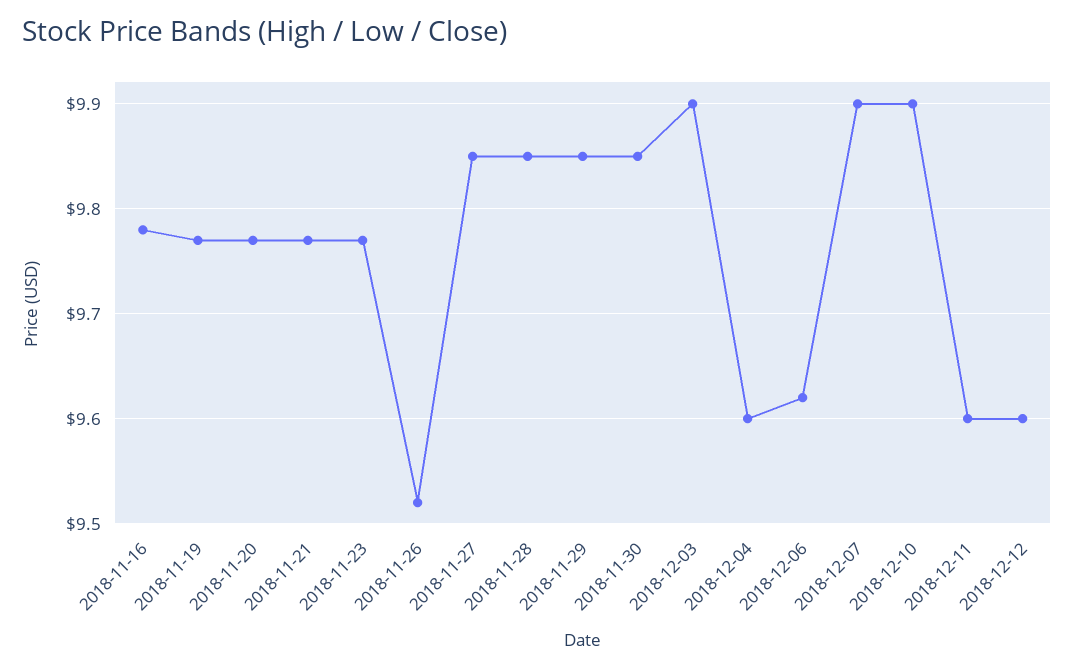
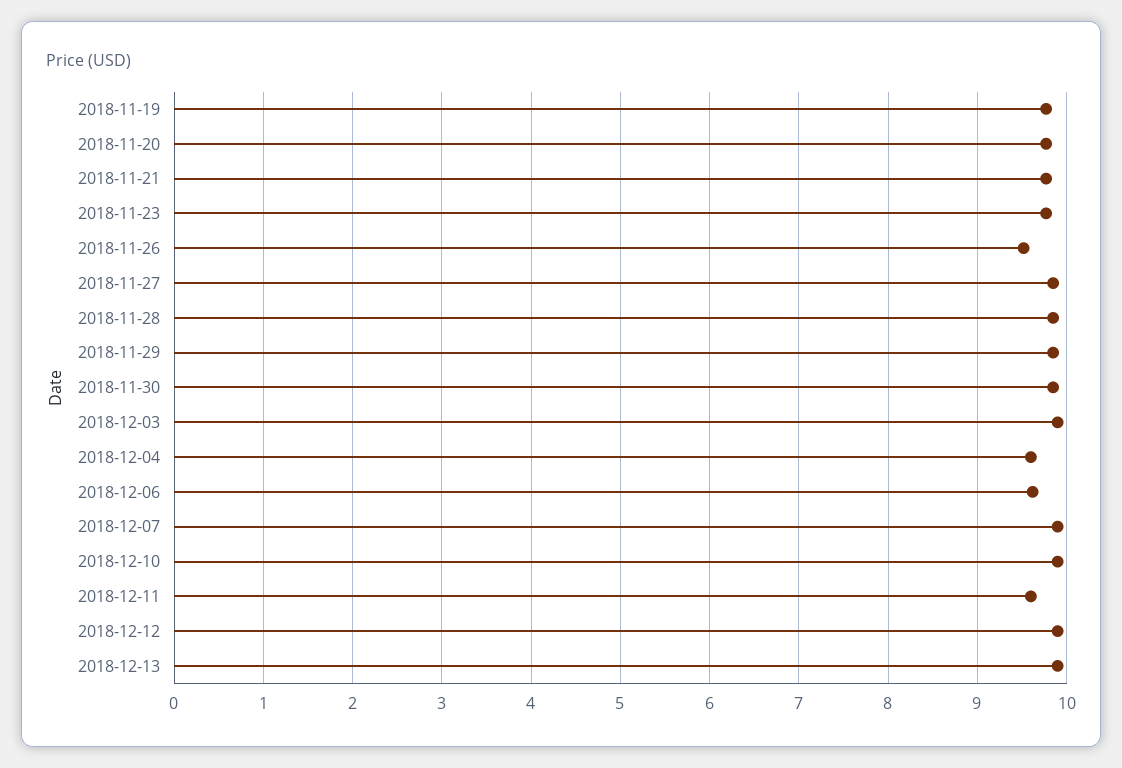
2018-11-16: 9.78 -> none
2018-12-12: 9.6 -> 9.9
2018-12-13: none -> 9.9

